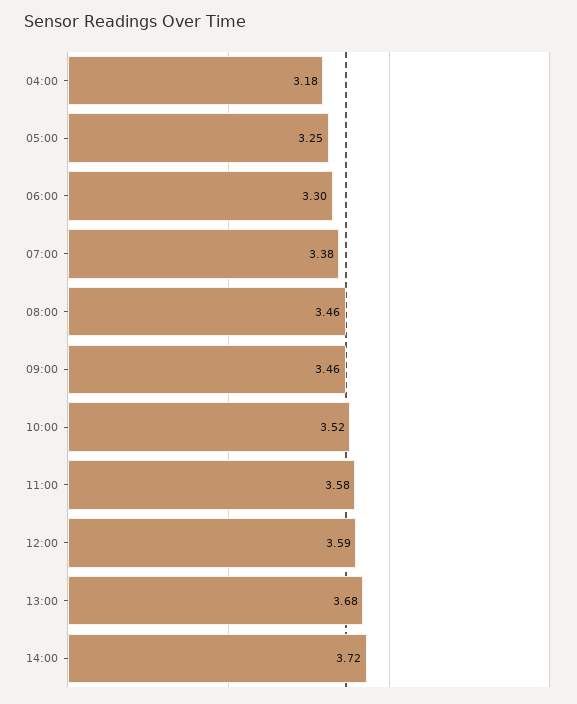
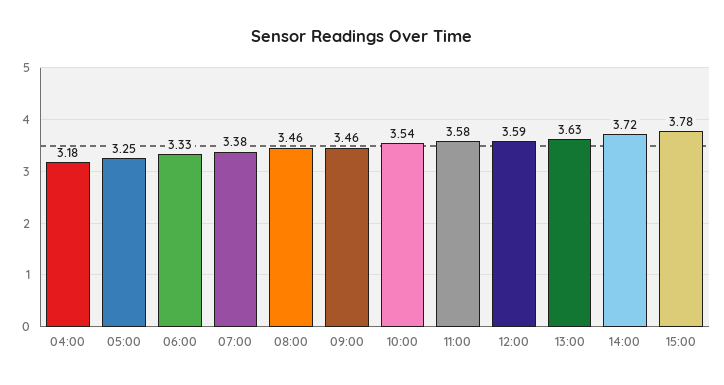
06:00: 3.3 -> 3.33
10:00: 3.52 -> 3.54
13:00: 3.68 -> 3.63
15:00: none -> 3.78

